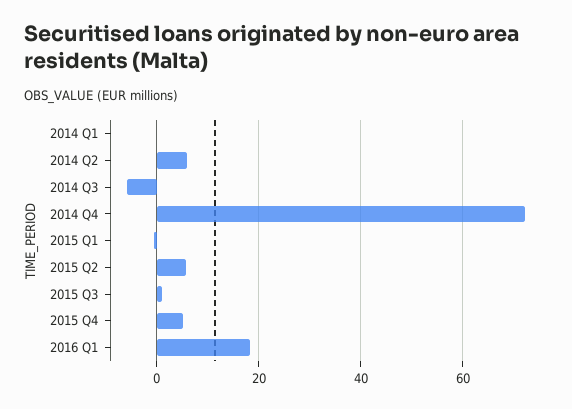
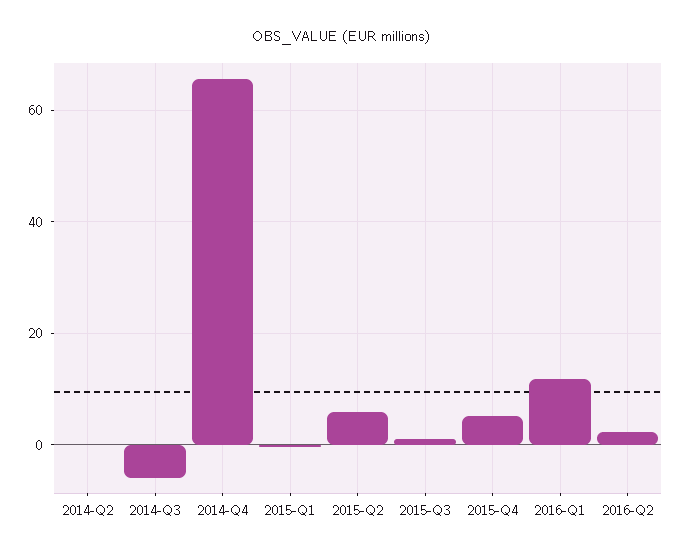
2014 Q1: 0 -> none
2014 Q2: 6 -> 0
2014 Q4: 72 -> 66
2016 Q1: 18 -> 12
2016-Q2: none -> 2

